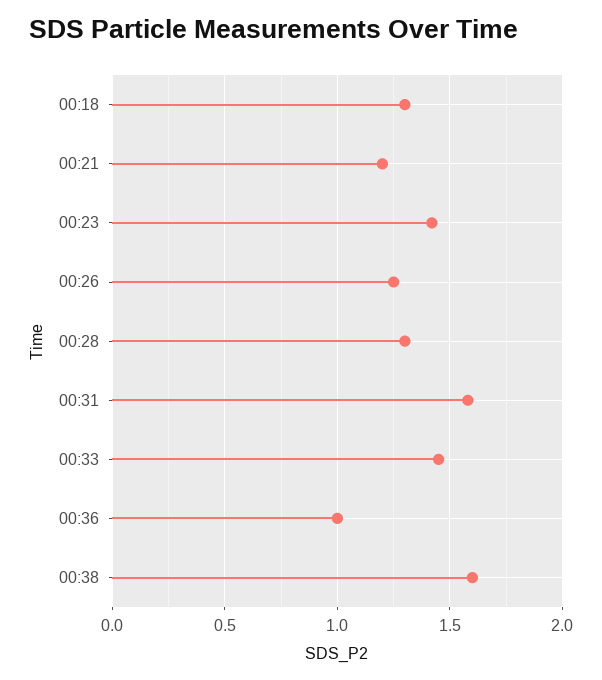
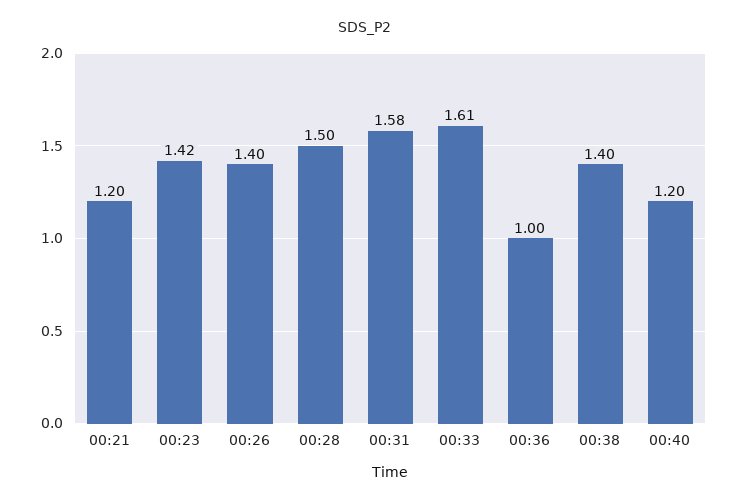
00:18: 1.3 -> none
00:26: 1.25 -> 1.4
00:28: 1.3 -> 1.5
00:33: 1.45 -> 1.61
00:38: 1.6 -> 1.4
00:40: none -> 1.2

